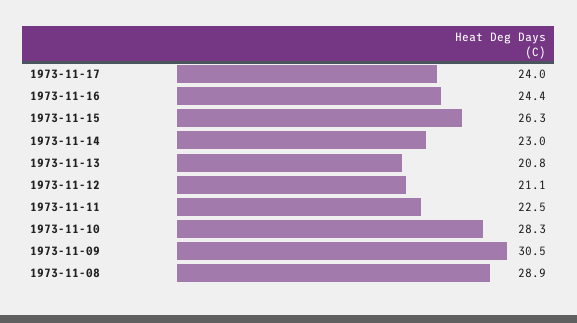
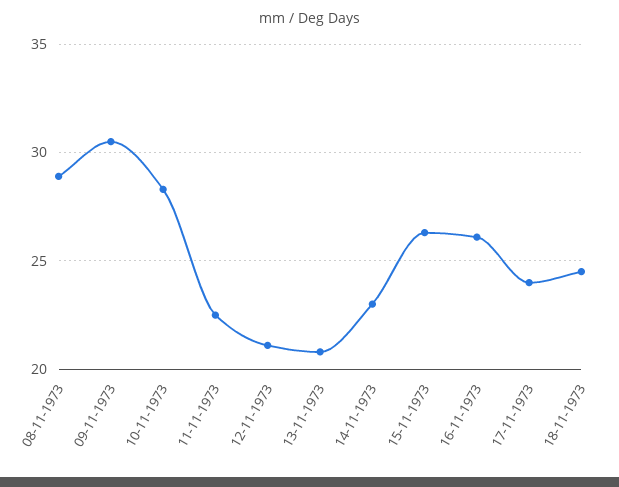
1973-11-16: 24.4 -> 26
18-11-1973: none -> 24.5

